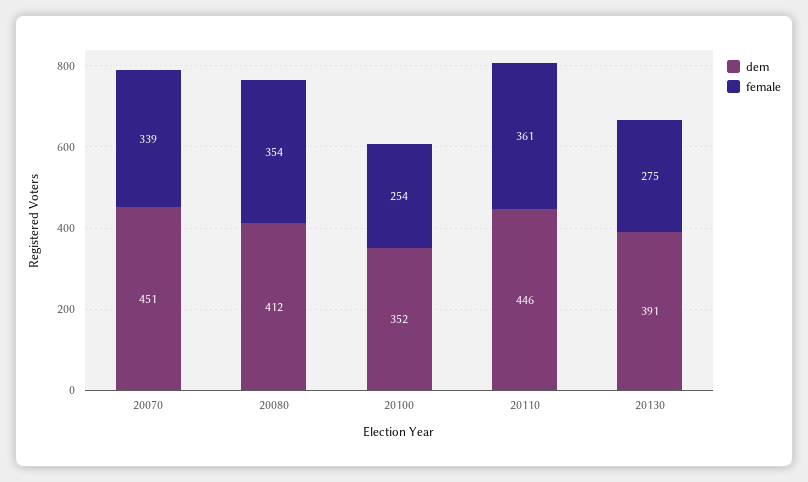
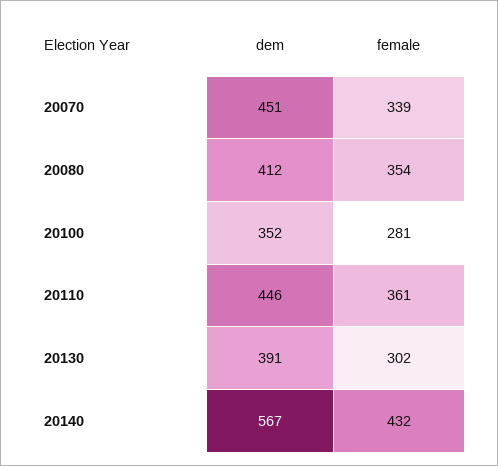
female, 20100: 254 -> 281
female, 20130: 275 -> 302
dem, 20140: none -> 567
female, 20140: none -> 432

